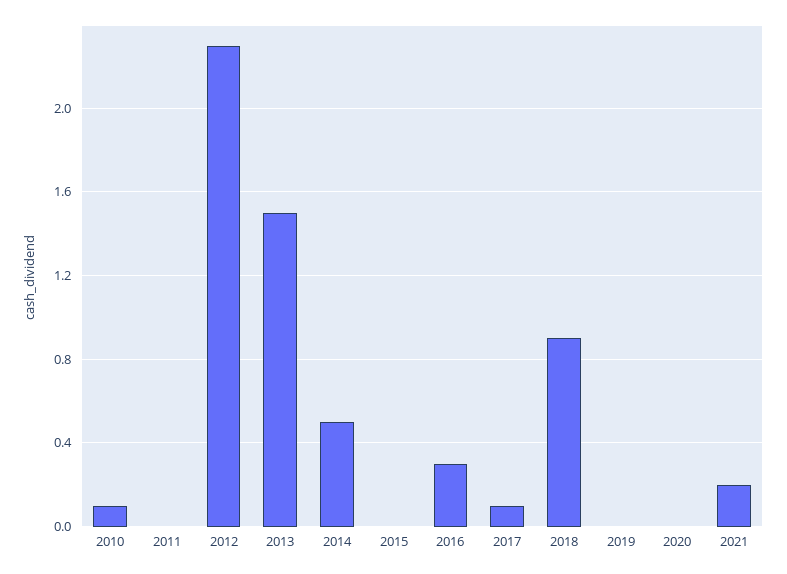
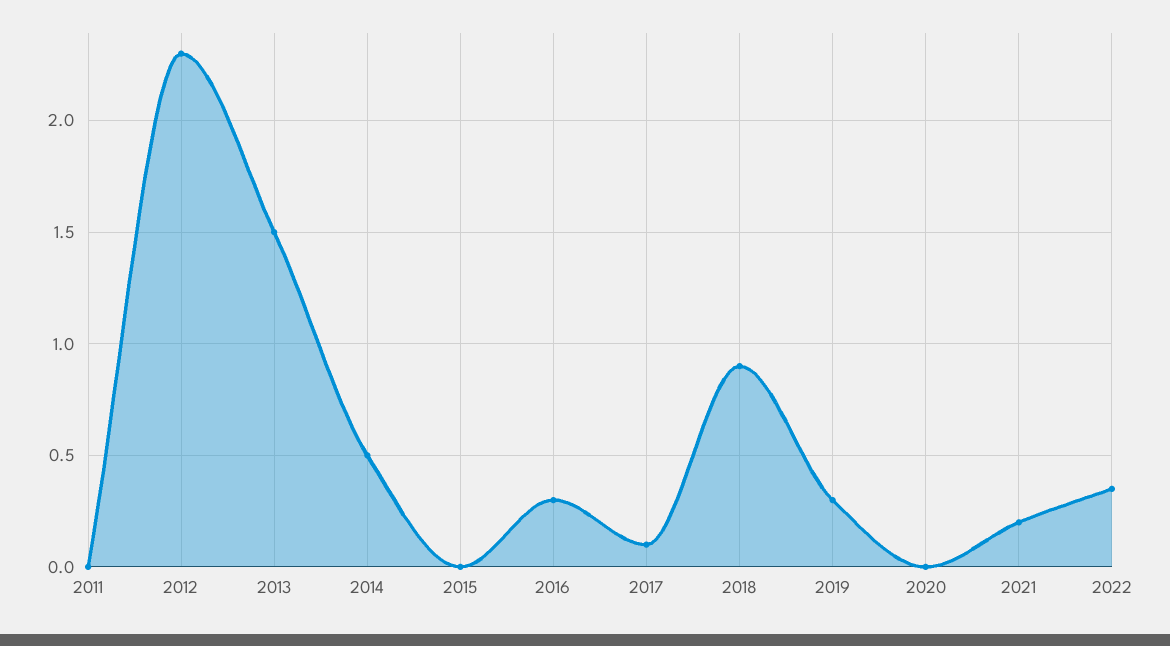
2010: 0.1 -> none
2019: 0 -> 0.3
2022: none -> 0.35

